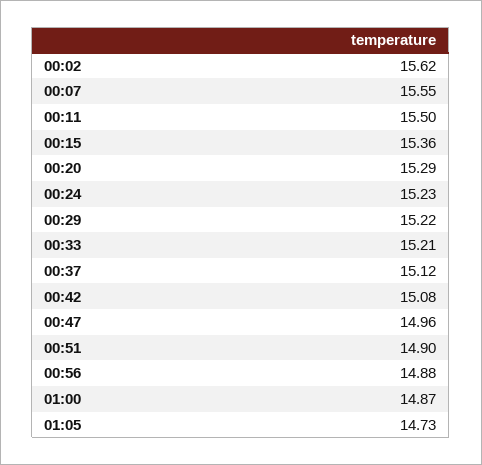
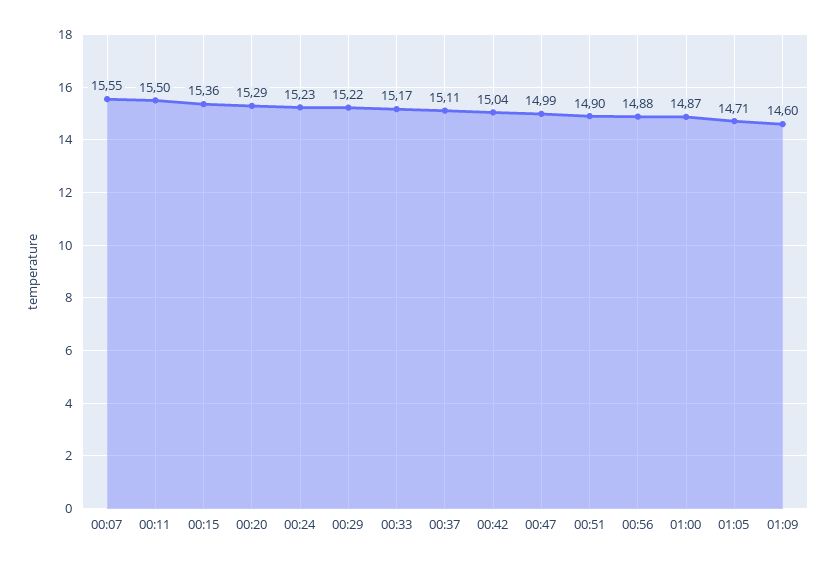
00:02: 15.62 -> none
00:33: 15.21 -> 15.17
00:37: 15.12 -> 15.11
00:42: 15.08 -> 15.04
00:47: 14.96 -> 14.99
01:05: 14.73 -> 14.71
01:09: none -> 14.6

